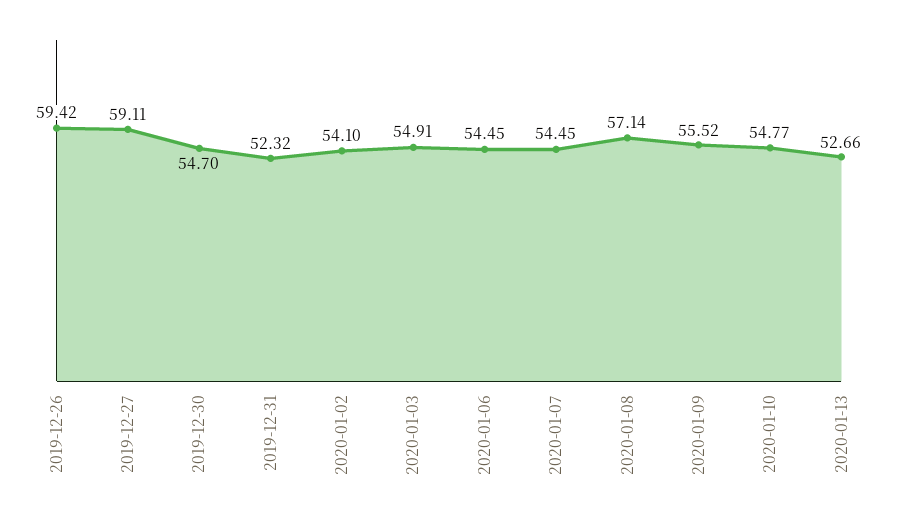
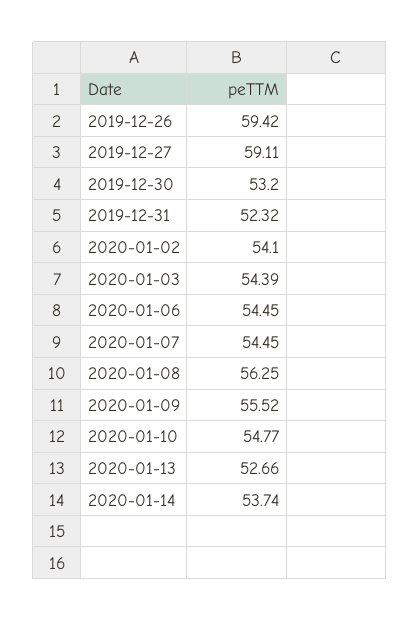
2019-12-30: 54.7 -> 53.2
2020-01-03: 54.91 -> 54.39
2020-01-08: 57.14 -> 56.25
2020-01-14: none -> 53.74

